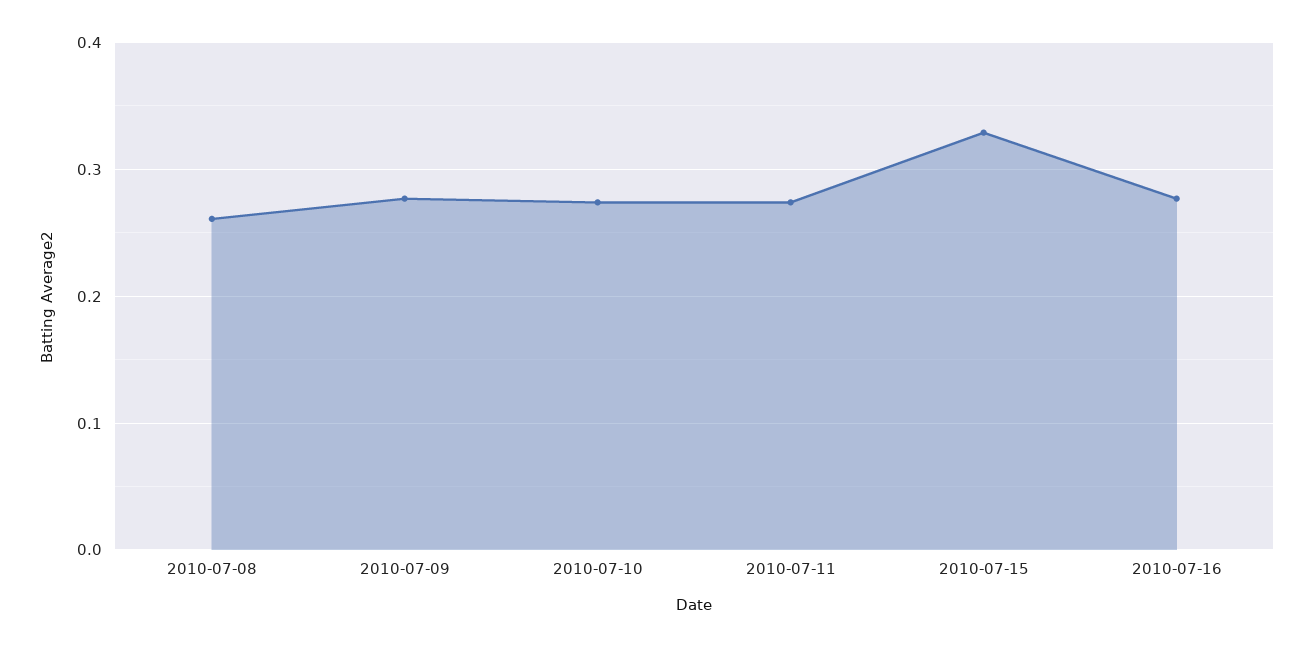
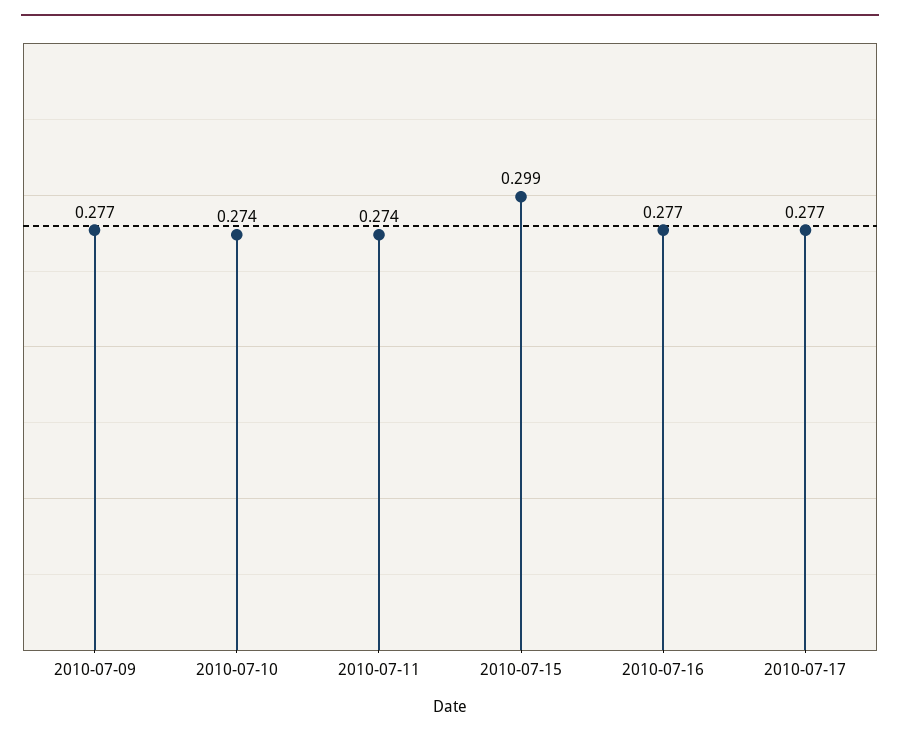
2010-07-08: 0.26 -> none
2010-07-15: 0.33 -> 0.299
2010-07-17: none -> 0.277

